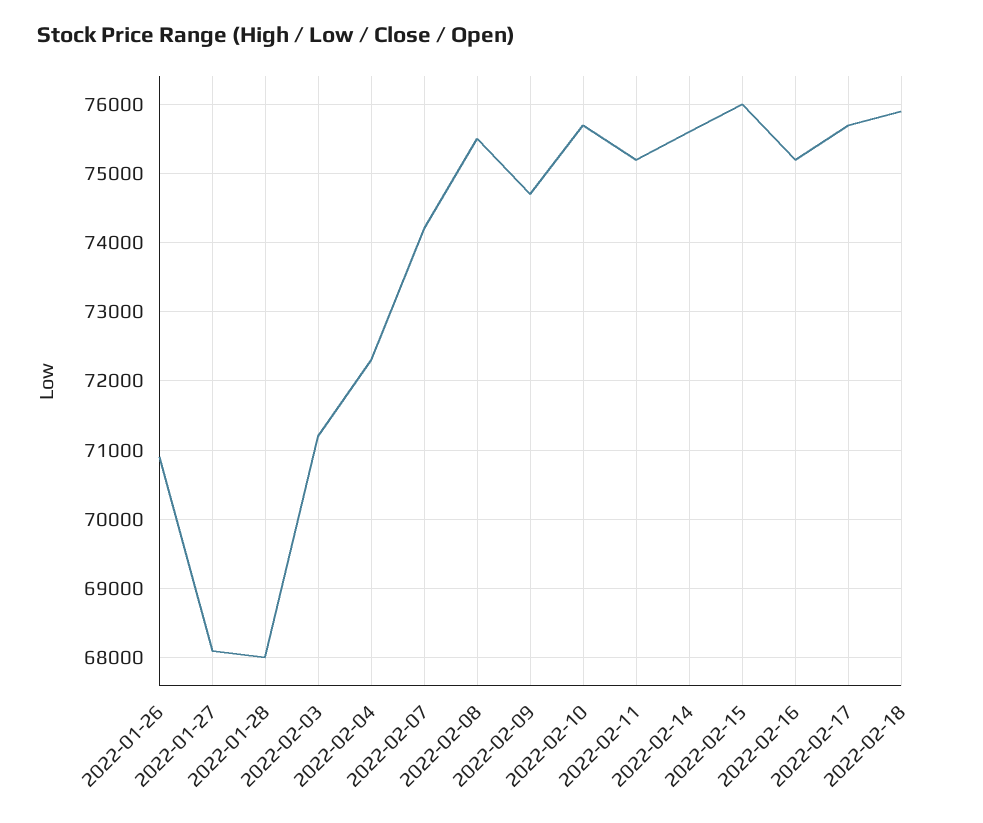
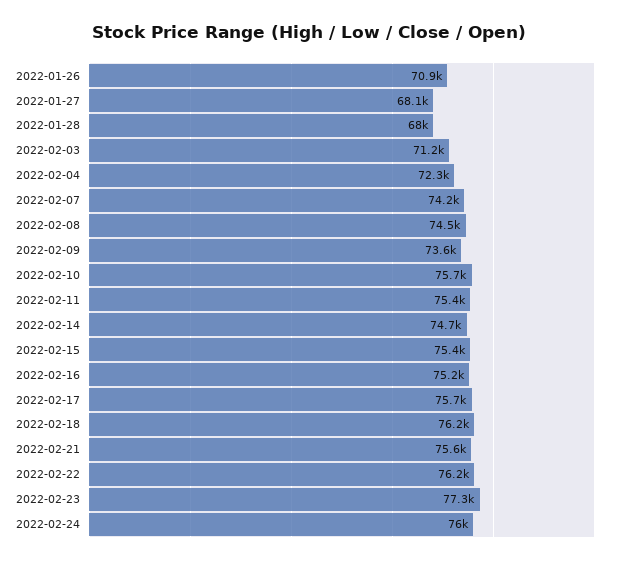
2022-02-08: 75500 -> 74500
2022-02-09: 74700 -> 73600
2022-02-11: 75200 -> 75400
2022-02-14: 75600 -> 74700
2022-02-15: 76000 -> 75400
2022-02-18: 75900 -> 76200
2022-02-21: none -> 75600
2022-02-22: none -> 76200
2022-02-23: none -> 77300
2022-02-24: none -> 76000

